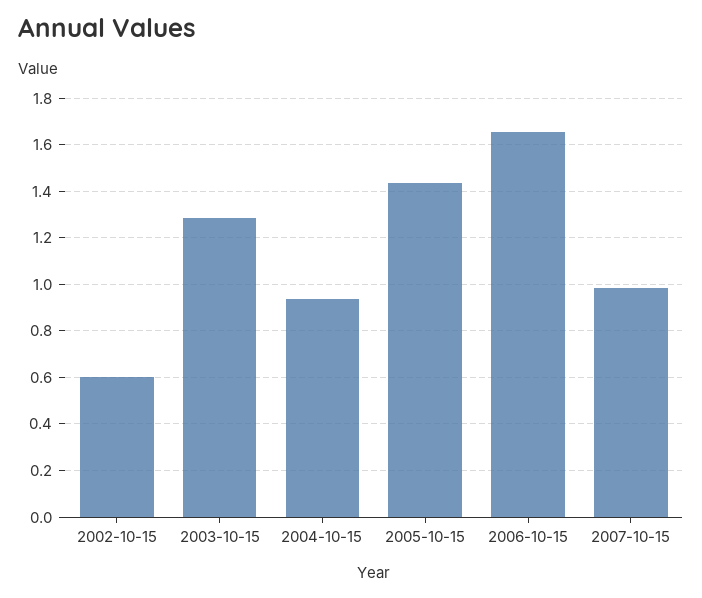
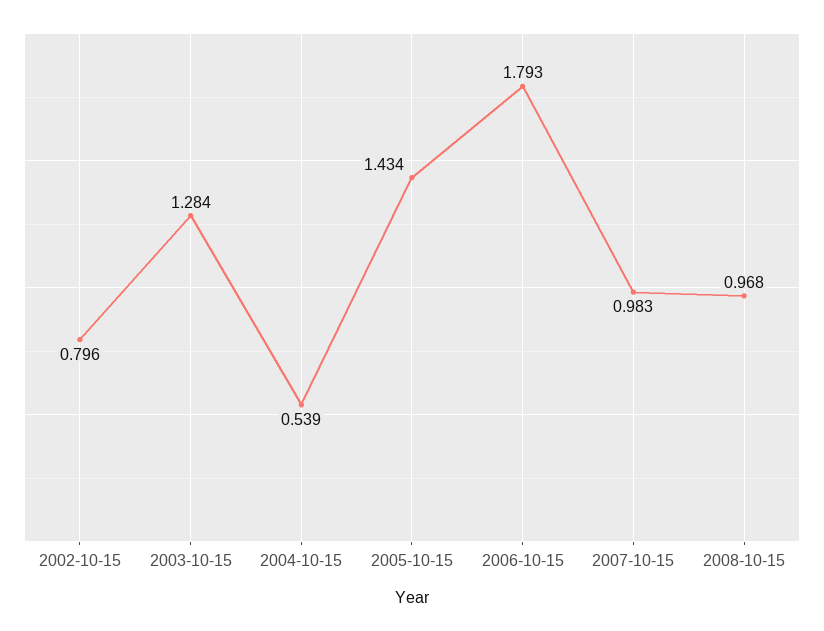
2002-10-15: 0.6 -> 0.796
2004-10-15: 0.95 -> 0.539
2006-10-15: 1.65 -> 1.793
2008-10-15: none -> 0.968

